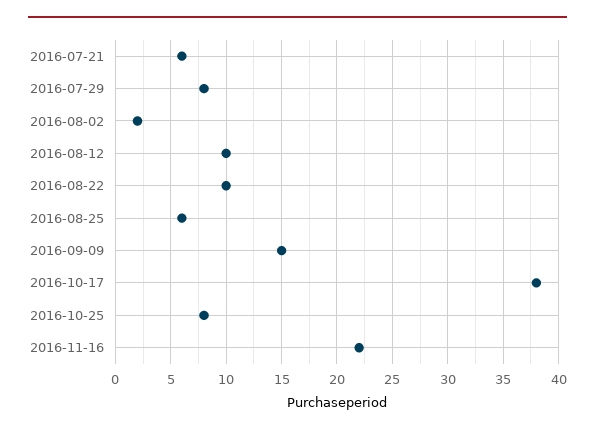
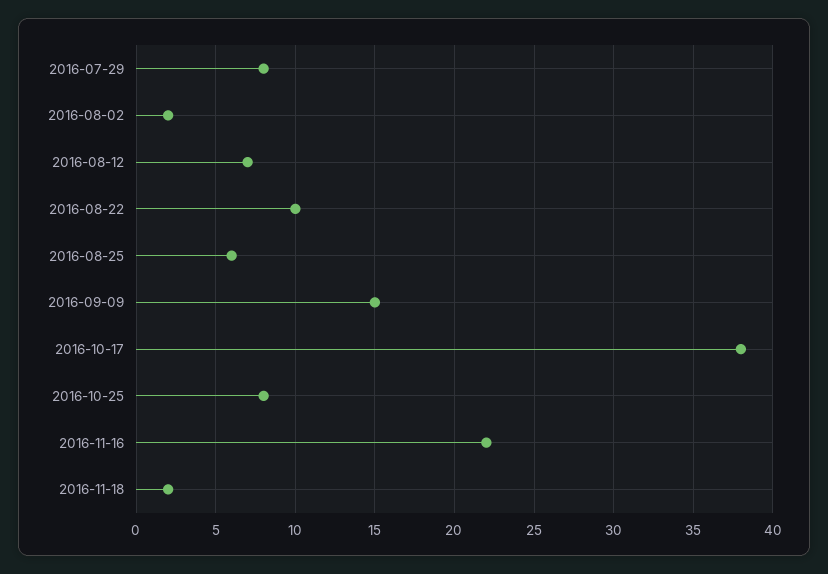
2016-07-21: 6 -> none
2016-08-12: 10 -> 7
2016-11-18: none -> 2

